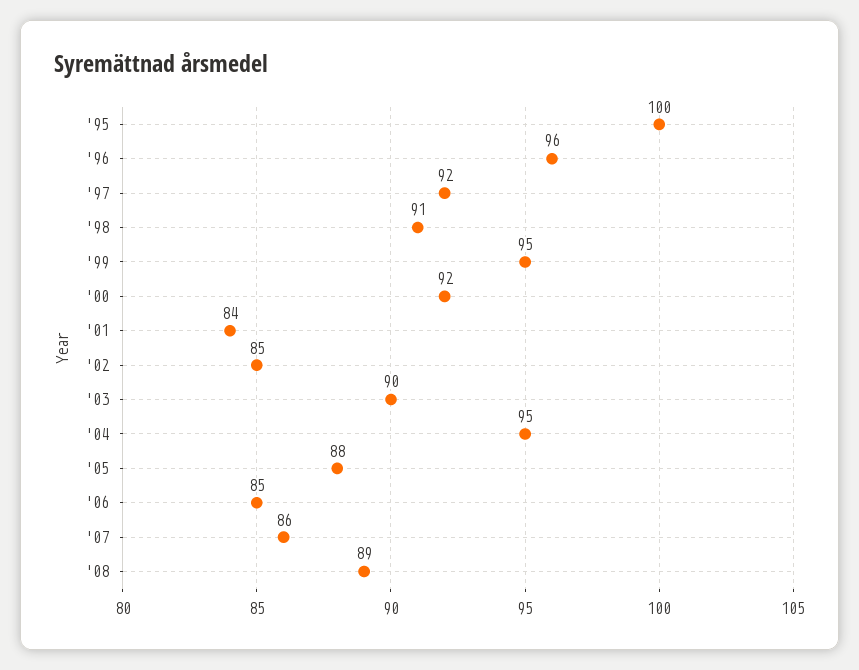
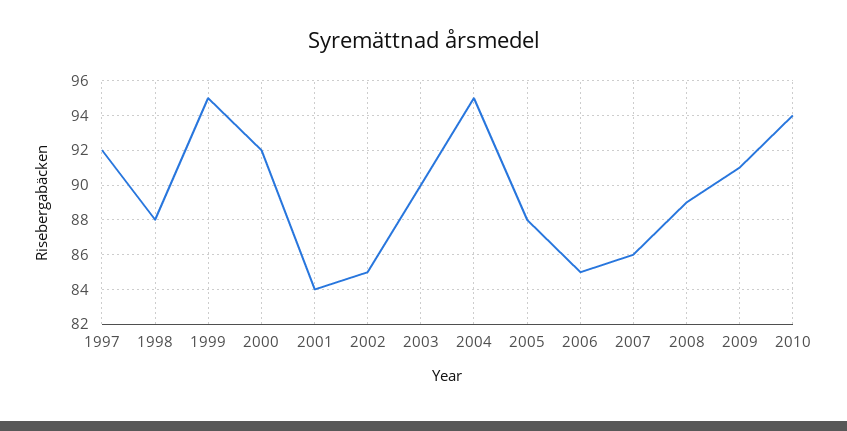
'95: 100 -> none
'96: 96 -> none
'98: 91 -> 88
2009: none -> 91
2010: none -> 94

